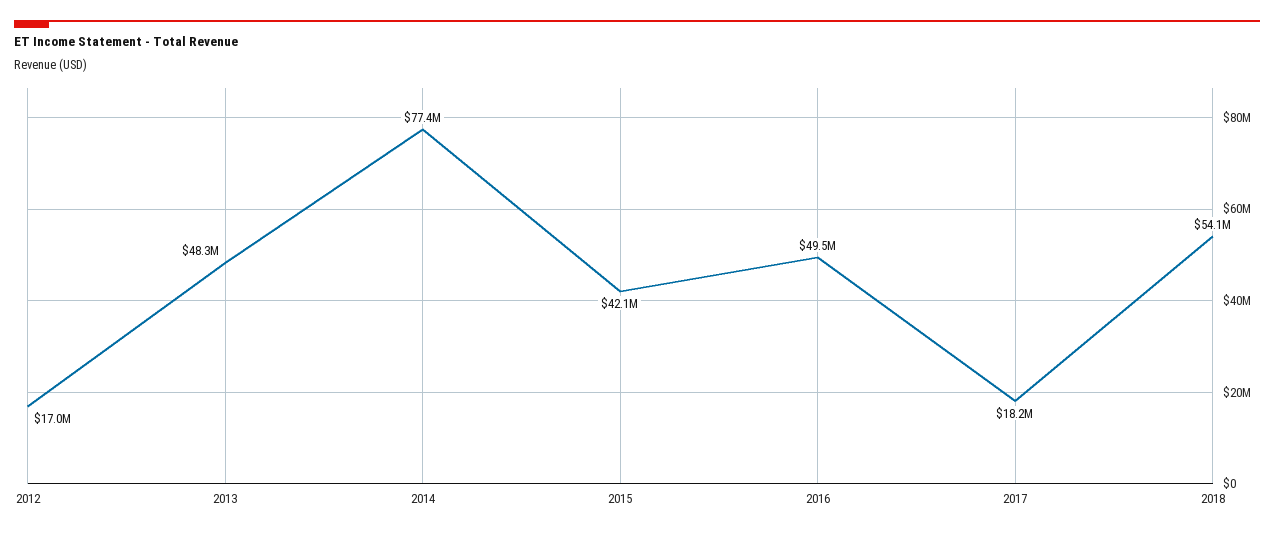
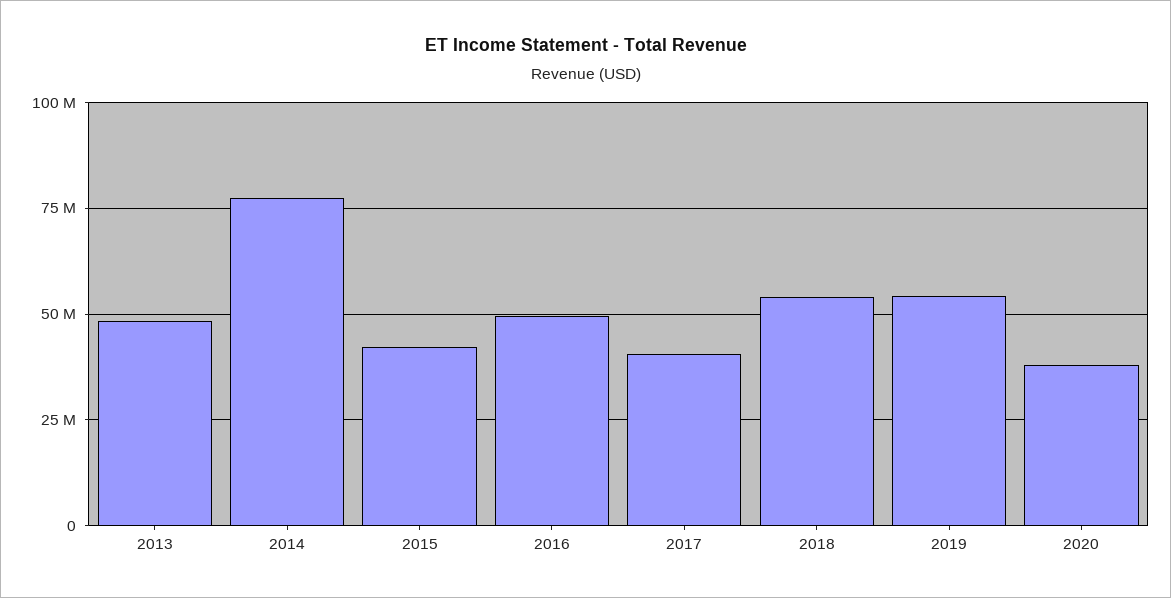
2012: 17000000 -> none
2017: 18200000 -> 40000000
2019: none -> 55000000
2020: none -> 37500000

